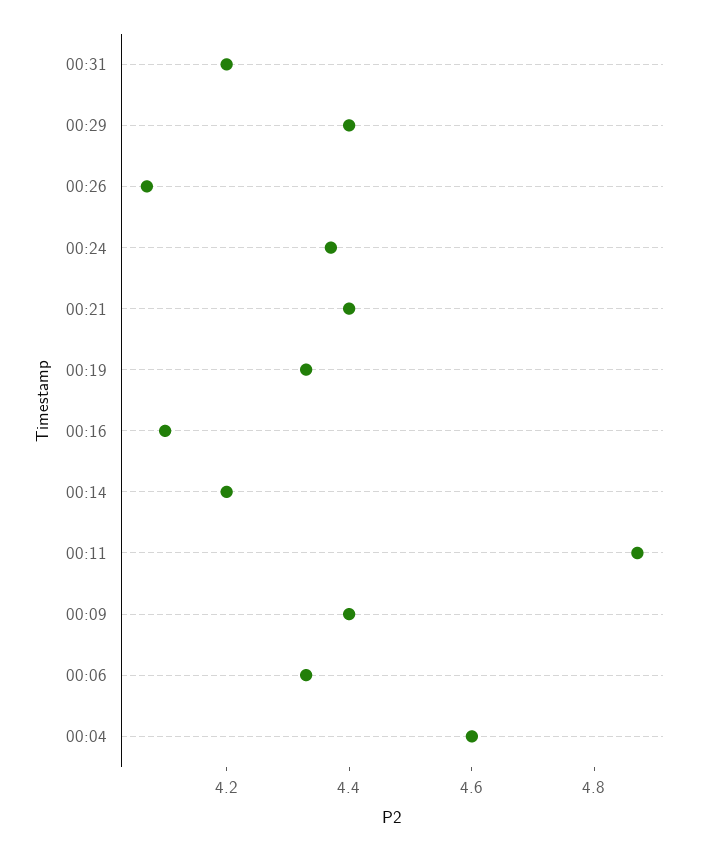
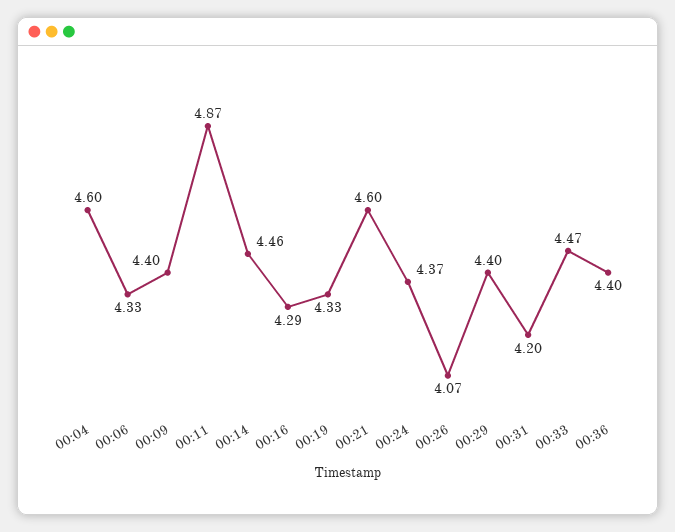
00:21: 4.4 -> 4.6
00:16: 4.1 -> 4.29
00:14: 4.2 -> 4.46
00:33: none -> 4.47
00:36: none -> 4.4

